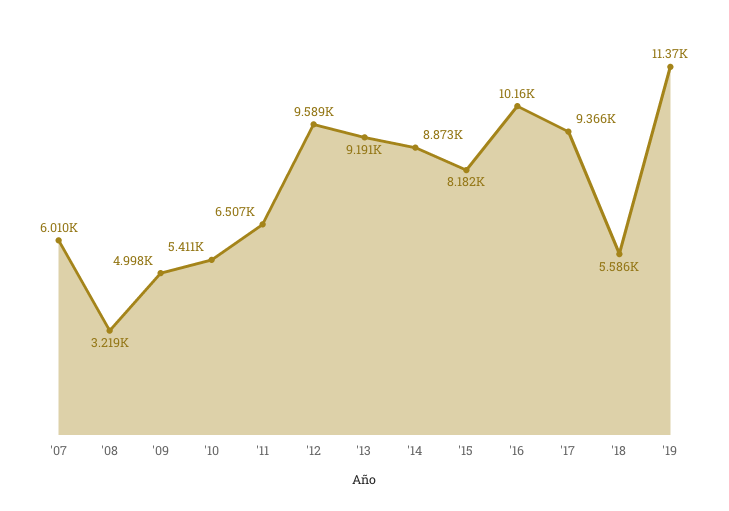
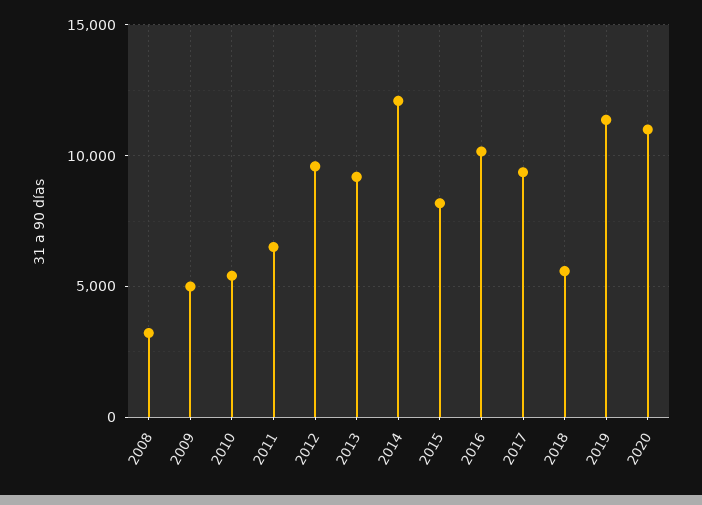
'07: 6010 -> none
'14: 8873 -> 12000
2020: none -> 11000

